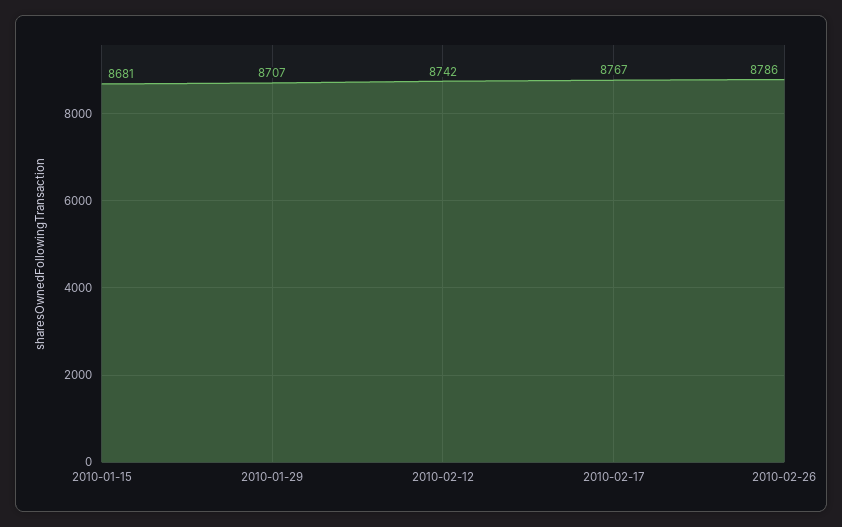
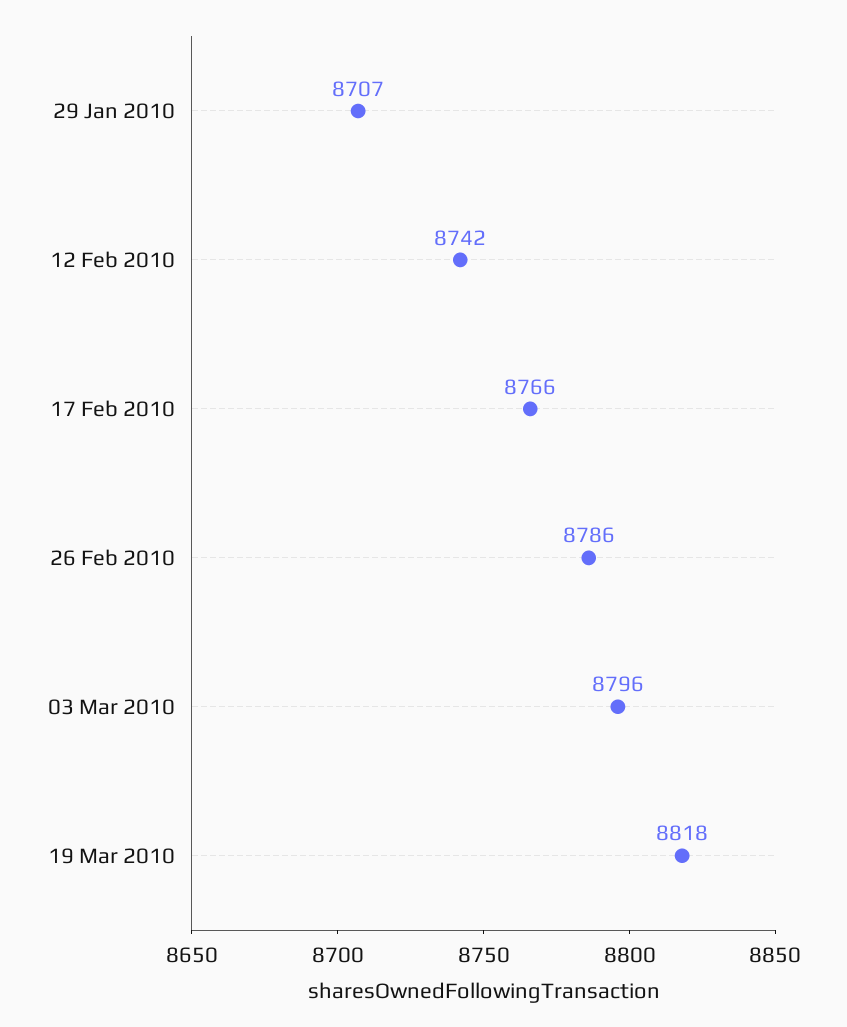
2010-01-15: 8681 -> none
2010-02-17: 8767 -> 8766
03 Mar 2010: none -> 8796
19 Mar 2010: none -> 8818

